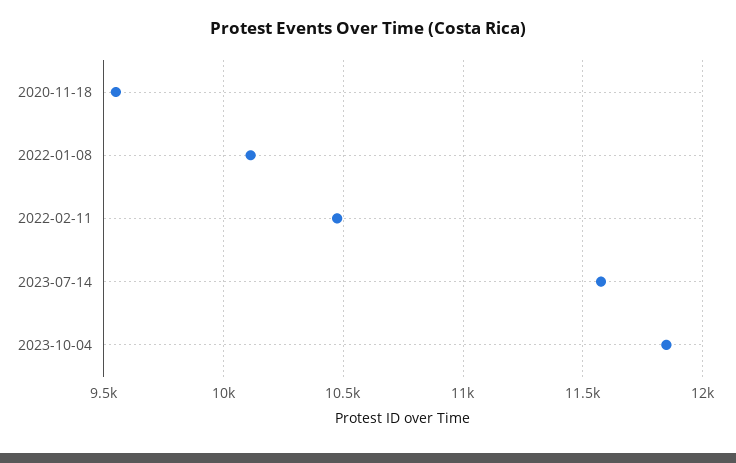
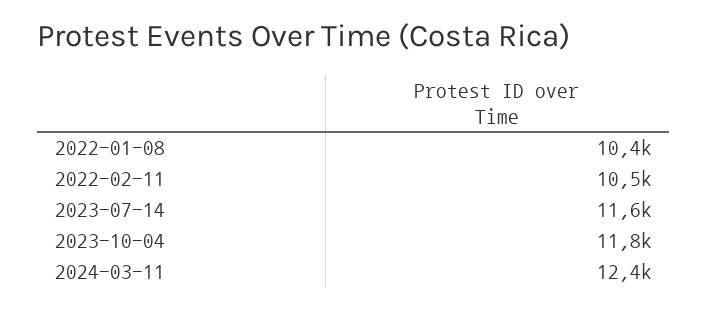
2020-11-18: 9550 -> none
2022-01-08: 10100 -> 10400
2024-03-11: none -> 12400

